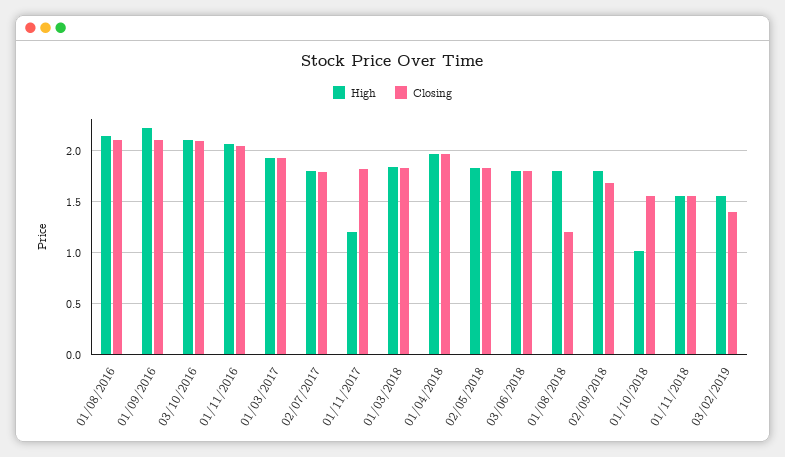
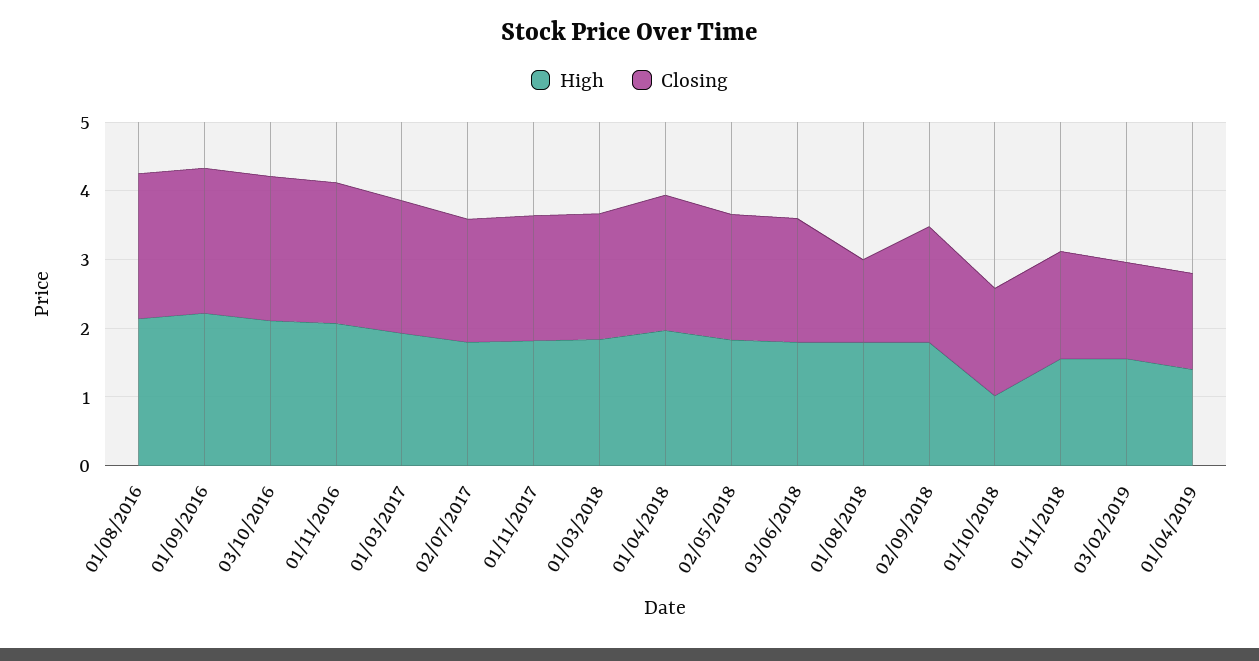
High, 01/11/2017: 1.2 -> 1.8
High, 01/04/2019: none -> 1.4
Closing, 01/04/2019: none -> 1.4

